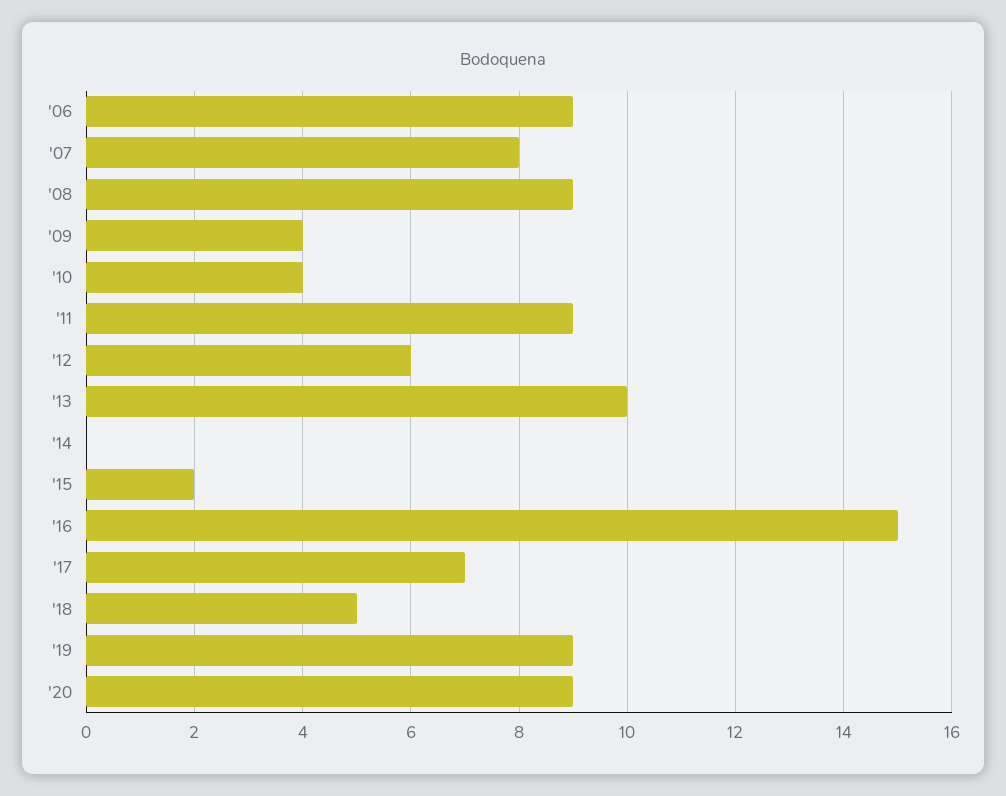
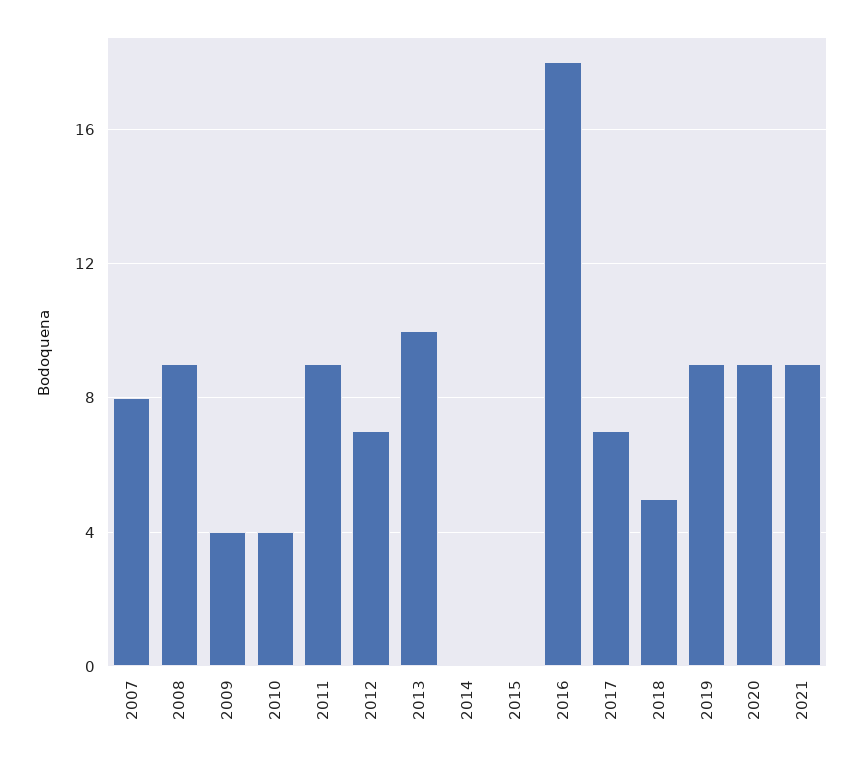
'06: 9 -> none
'12: 6 -> 7
'15: 2 -> 0
'16: 15 -> 18
2021: none -> 9

